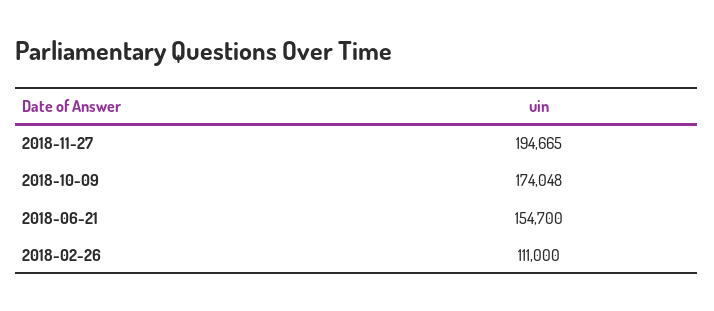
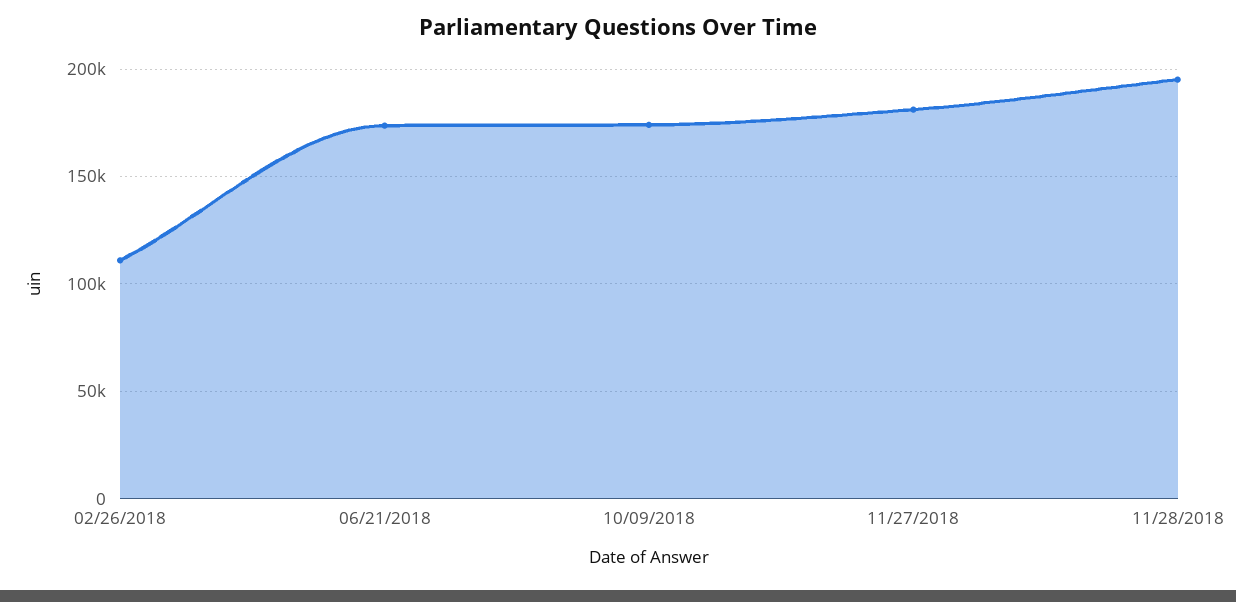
2018-11-27: 194665 -> 180000
2018-06-21: 154700 -> 175000
11/28/2018: none -> 195000

